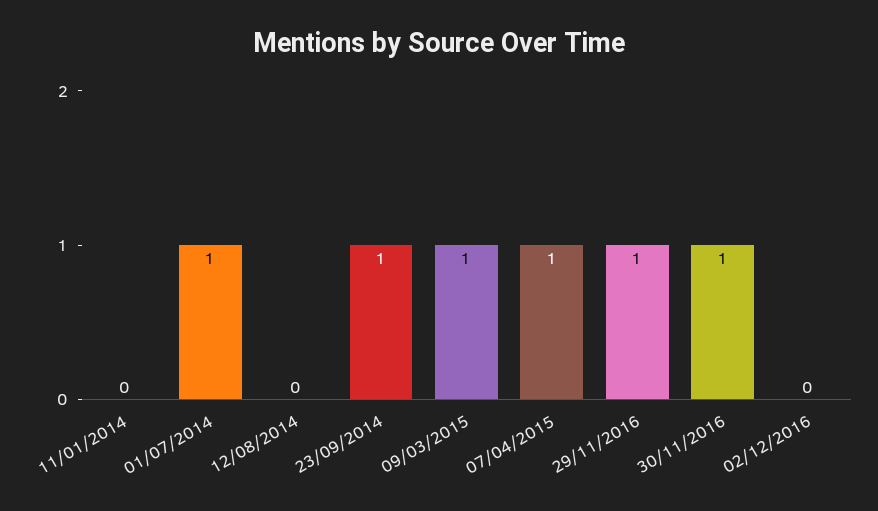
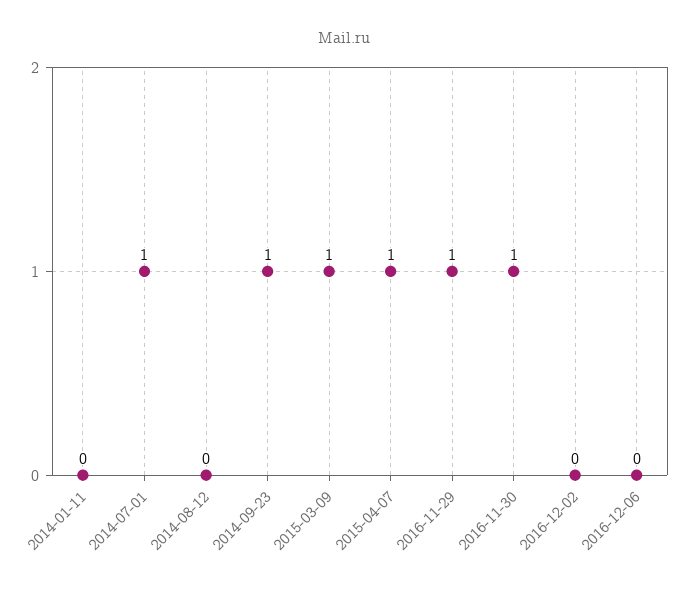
2016-12-06: none -> 0

